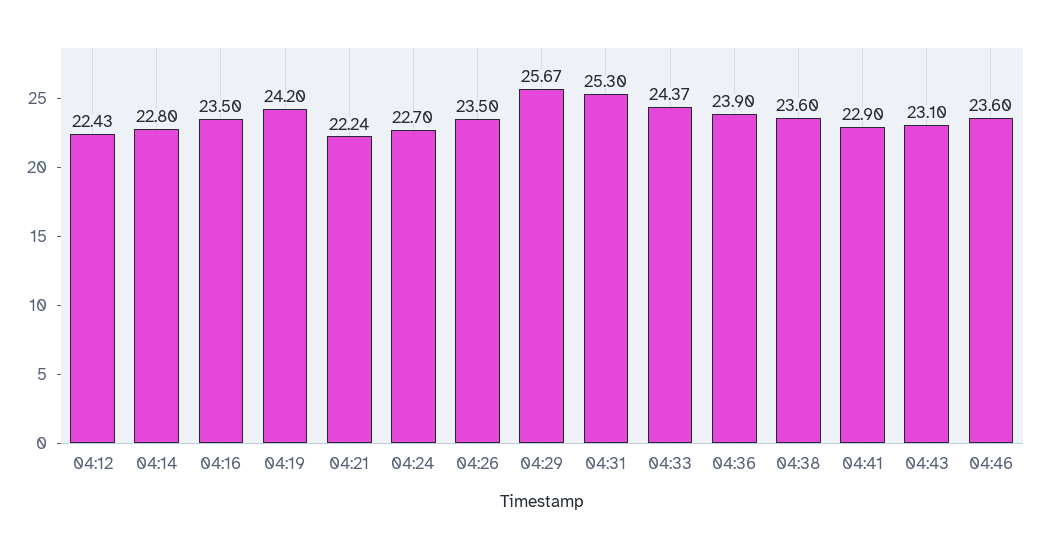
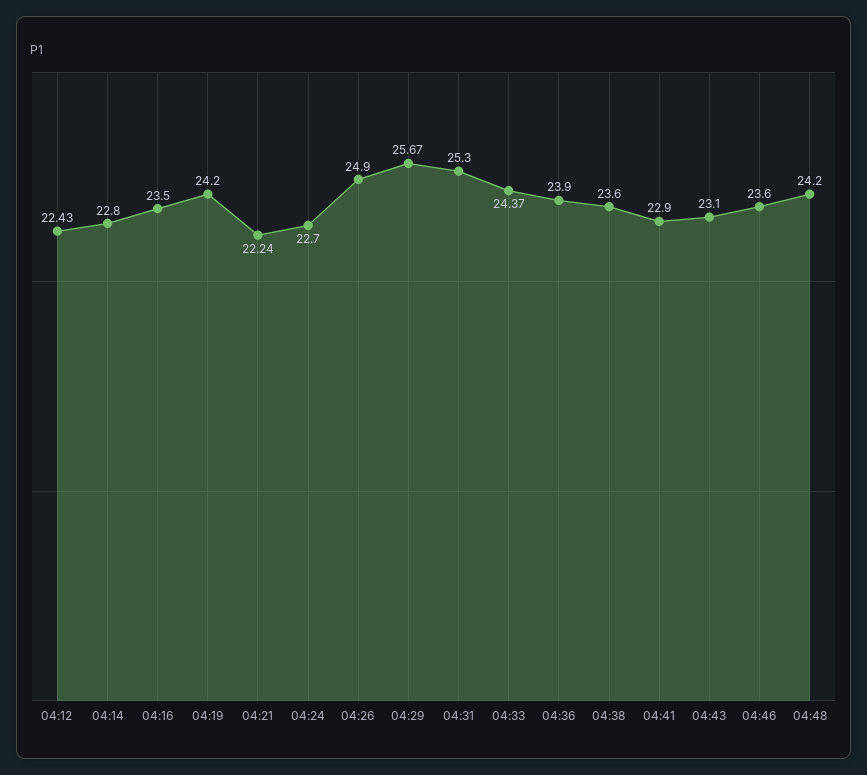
04:26: 23.5 -> 24.9
04:48: none -> 24.2

